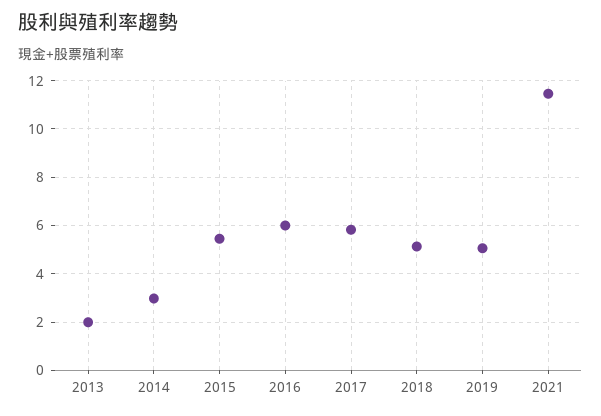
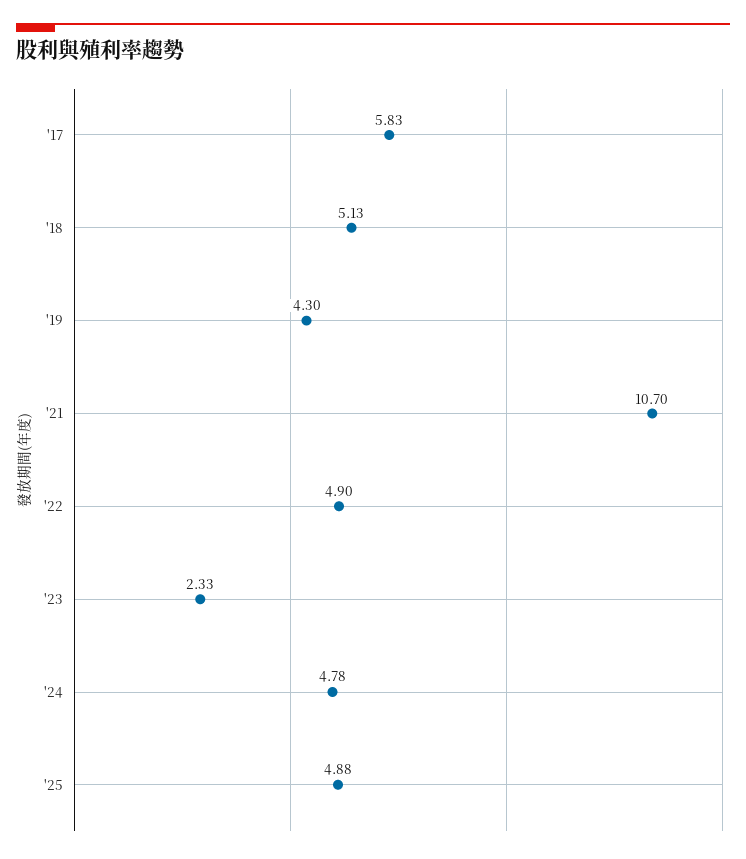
2013: 2 -> none
2014: 3 -> none
2015: 5.5 -> none
2016: 6 -> none
2019: 5 -> 4.3
2021: 11.5 -> 10.7
'22: none -> 4.9
'23: none -> 2.33
'24: none -> 4.78
'25: none -> 4.88

